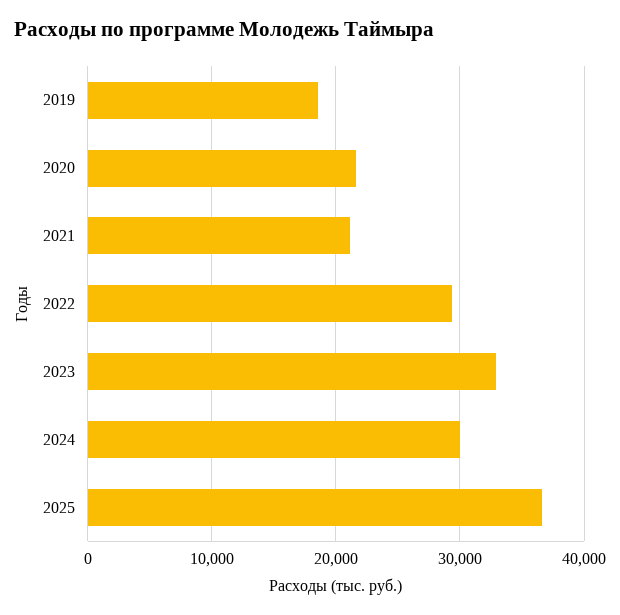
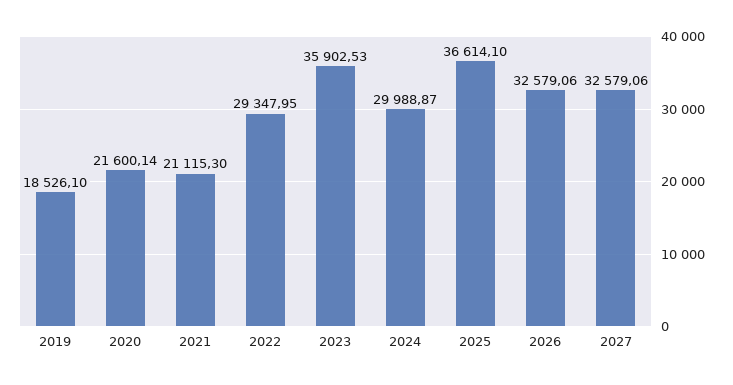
2023: 33000 -> 35902.53
2026: none -> 32579.06
2027: none -> 32579.06

